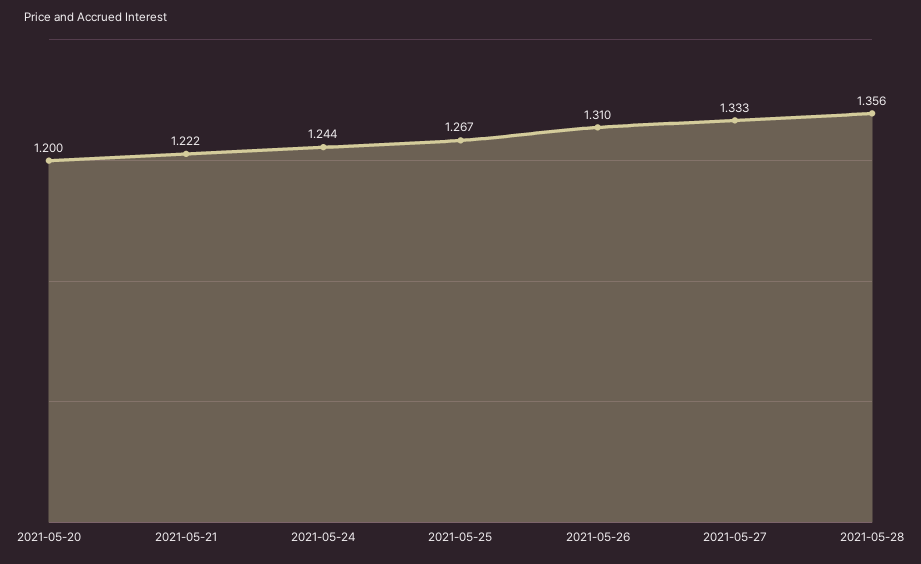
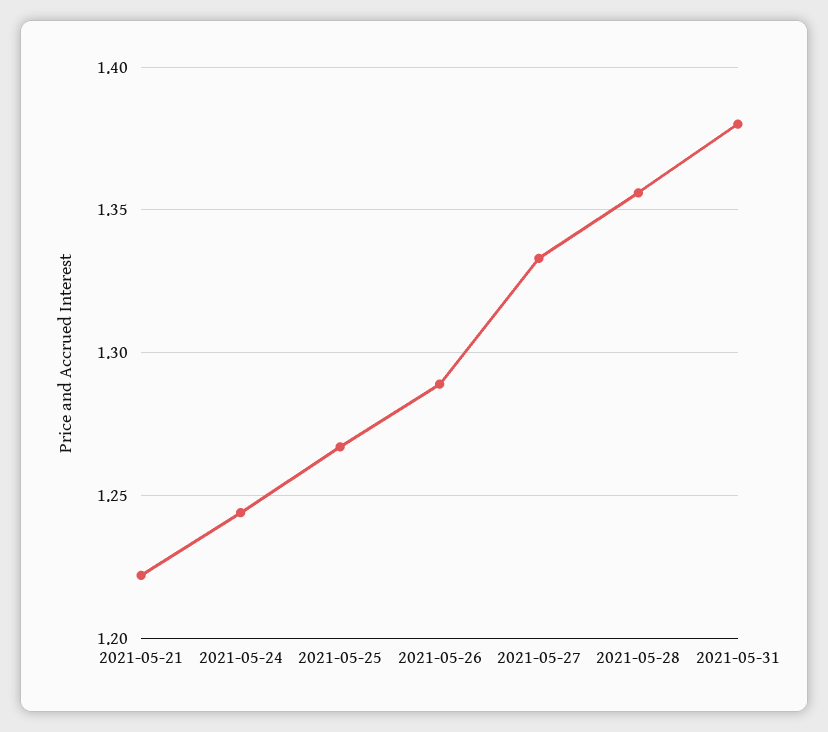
2021-05-20: 1.2 -> none
2021-05-26: 1.31 -> 1.29
2021-05-31: none -> 1.38

